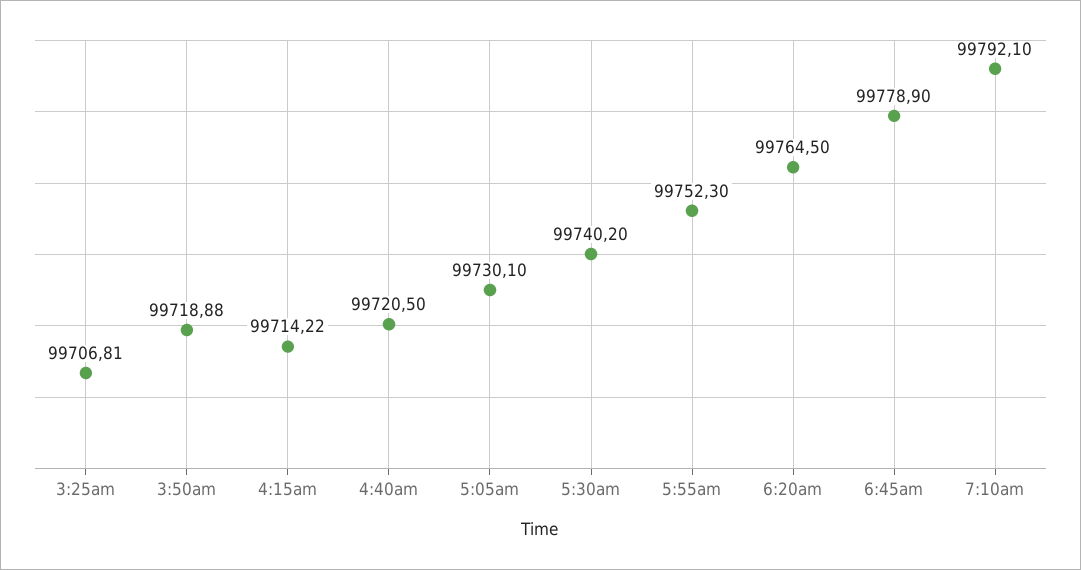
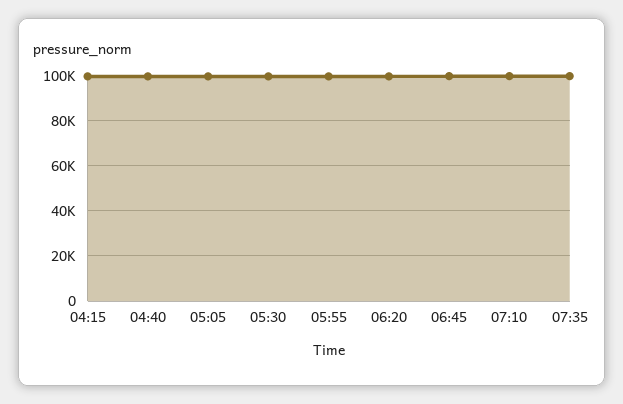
3:25am: 99706.81 -> none
3:50am: 99718.88 -> none
07:35: none -> 100000

